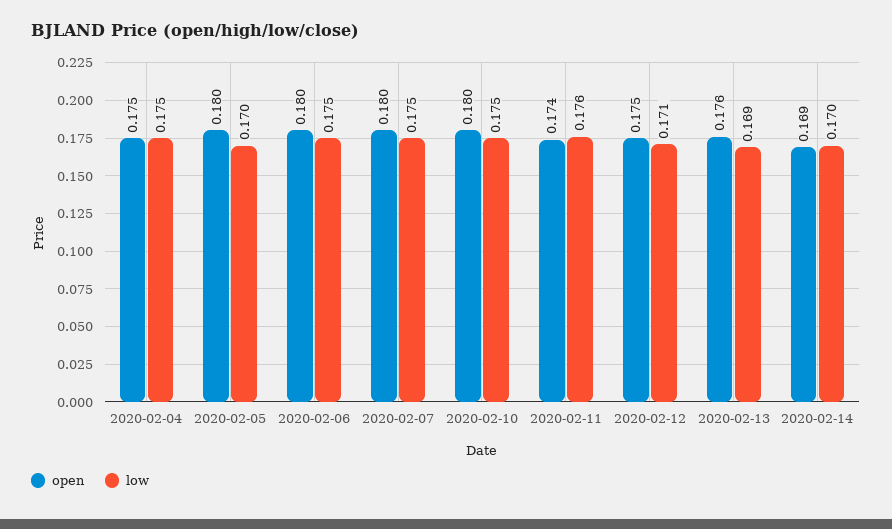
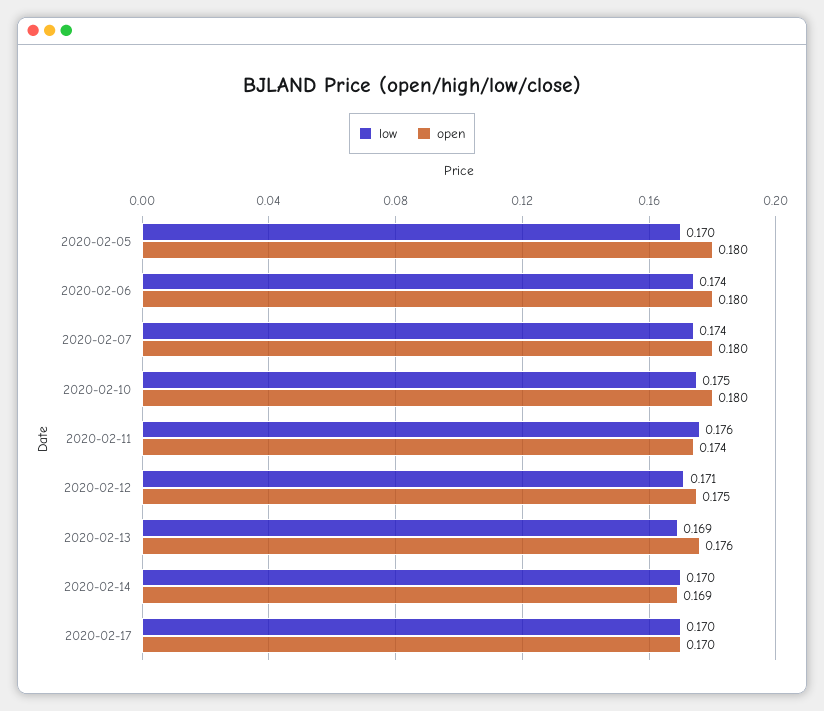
open, 2020-02-04: 0.175 -> none
low, 2020-02-04: 0.175 -> none
low, 2020-02-06: 0.175 -> 0.174
low, 2020-02-07: 0.175 -> 0.174
low, 2020-02-17: none -> 0.17
open, 2020-02-17: none -> 0.17

